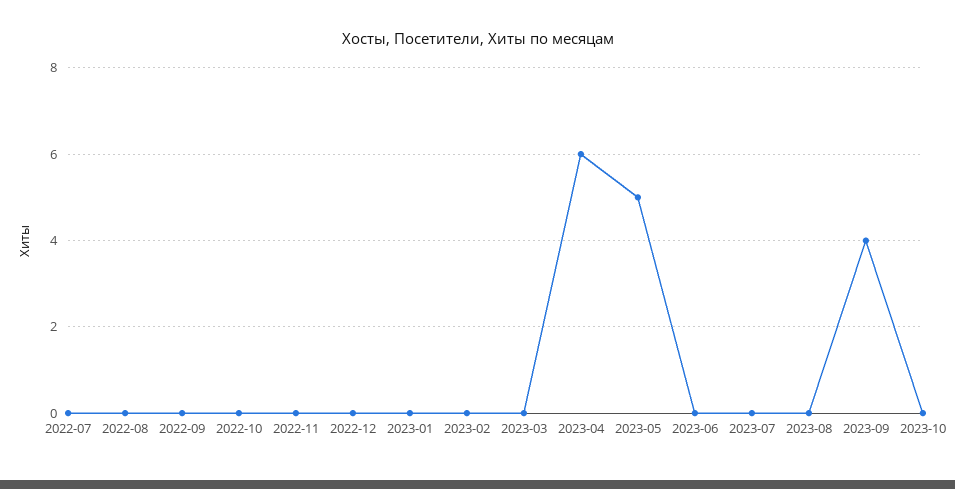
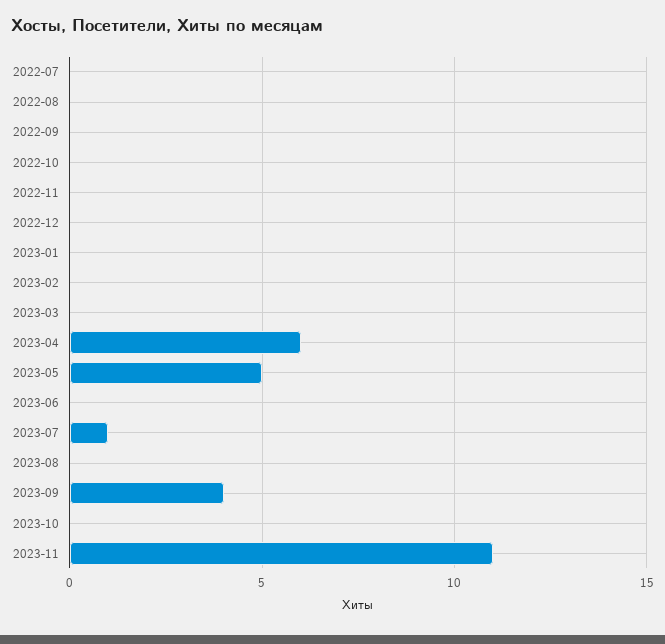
2023-07: 0 -> 1
2023-11: none -> 11

